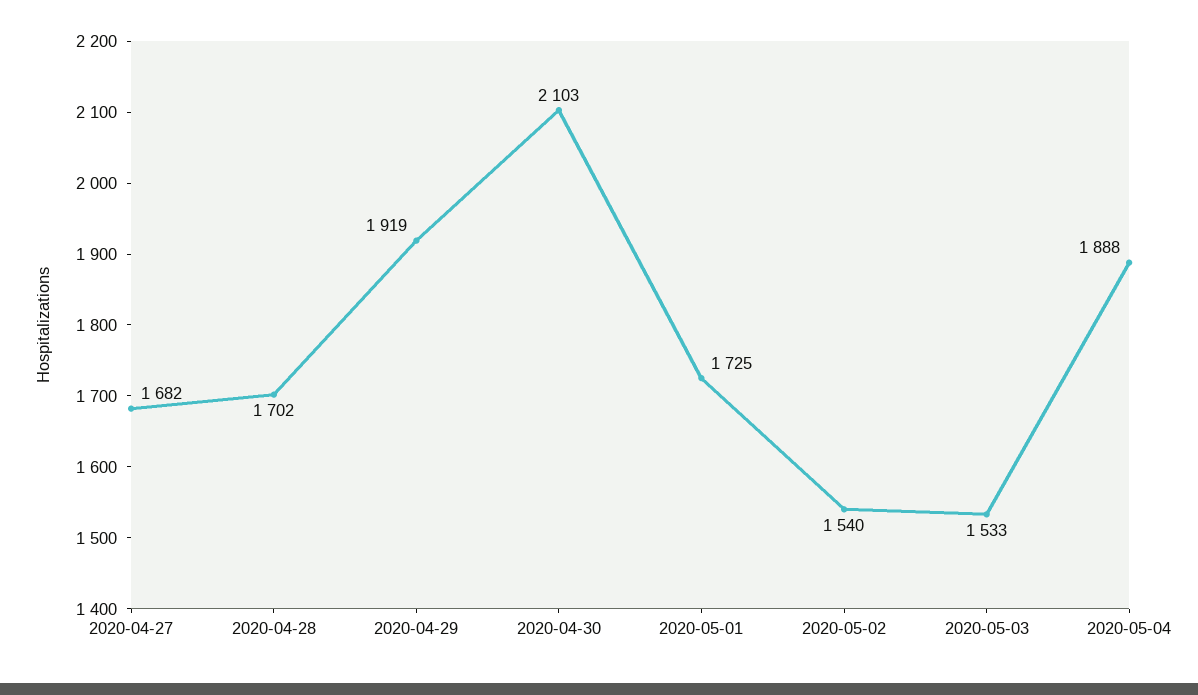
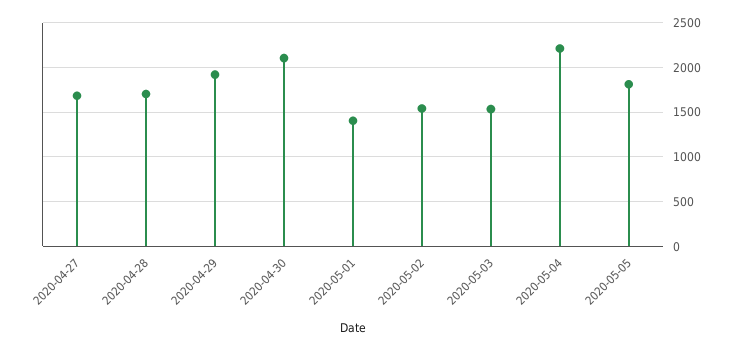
2020-05-01: 1725 -> 1400
2020-05-04: 1888 -> 2200
2020-05-05: none -> 1800

